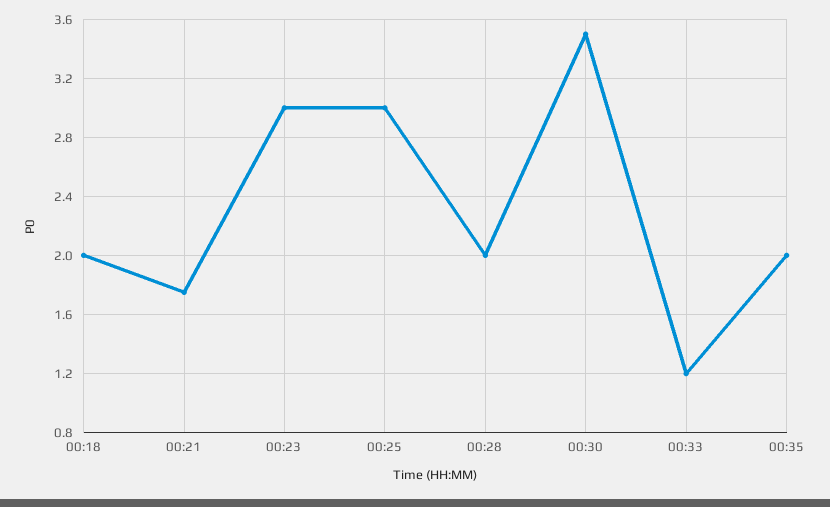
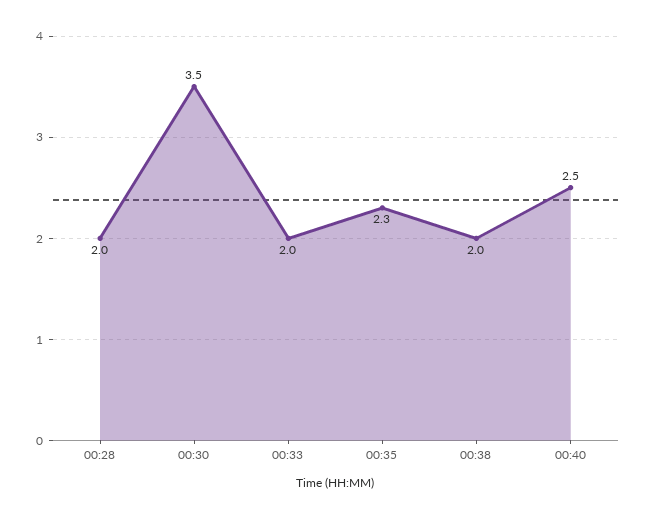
00:18: 2 -> none
00:21: 1.75 -> none
00:23: 3 -> none
00:25: 3 -> none
00:33: 1.2 -> 2
00:35: 2 -> 2.3
00:38: none -> 2
00:40: none -> 2.5

